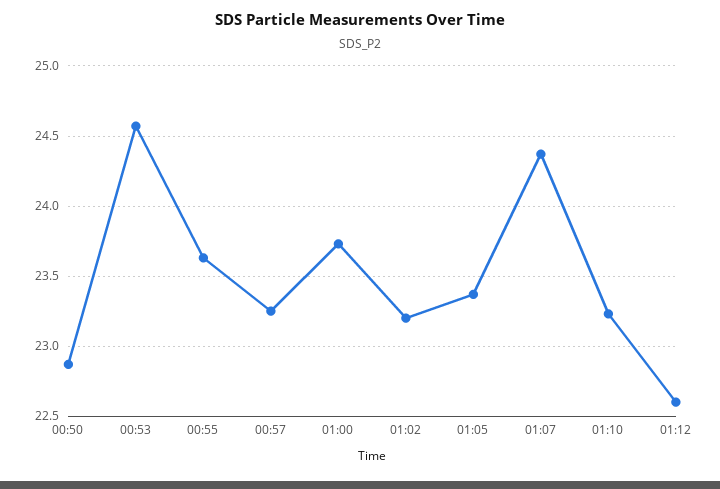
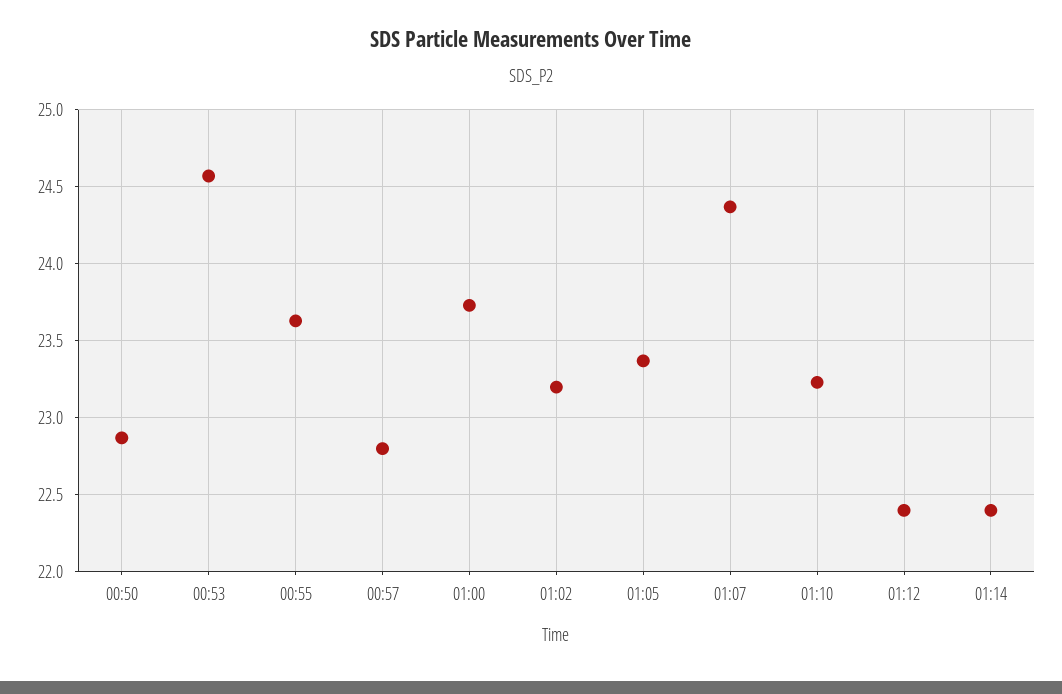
00:57: 23.25 -> 22.8
01:12: 22.6 -> 22.4
01:14: none -> 22.4

